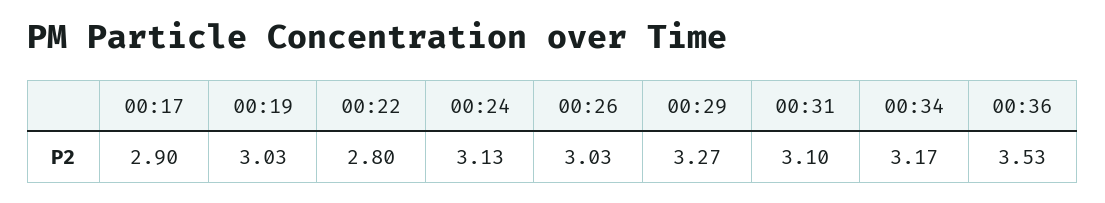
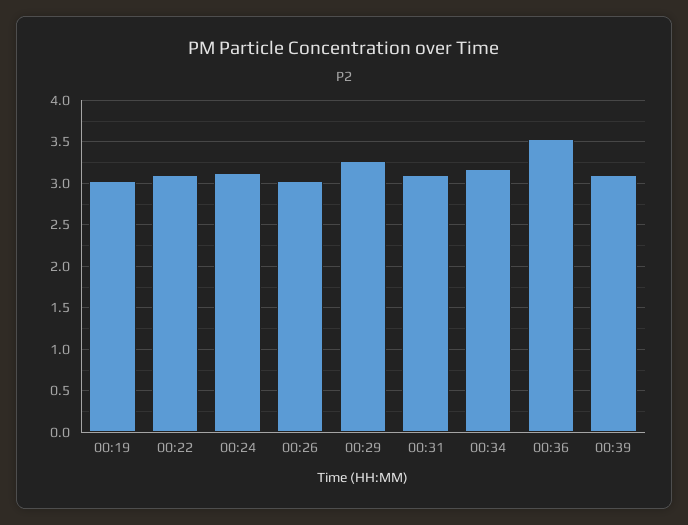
00:17: 2.9 -> none
00:22: 2.8 -> 3.1
00:39: none -> 3.1

